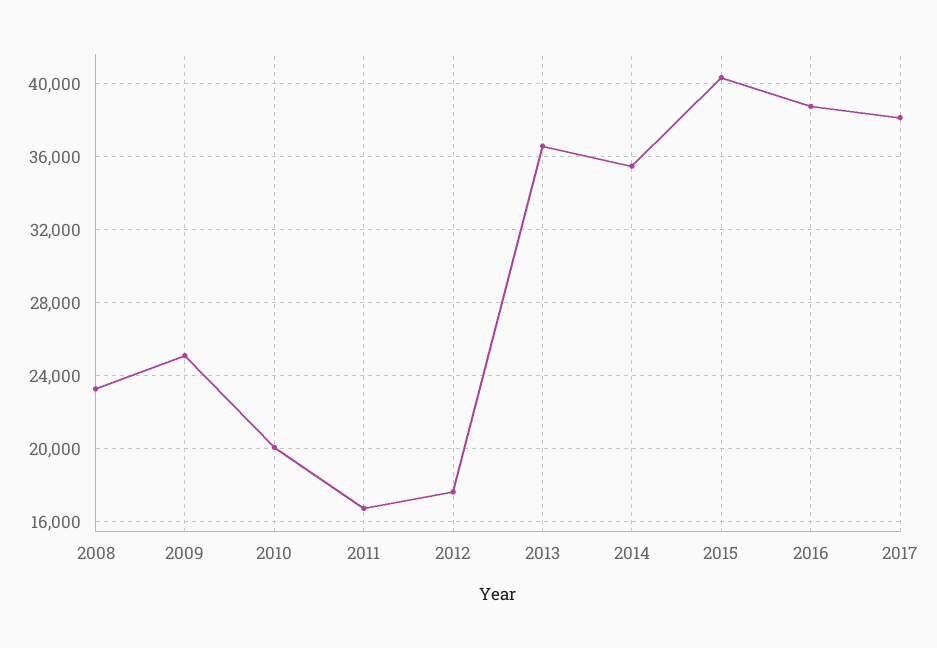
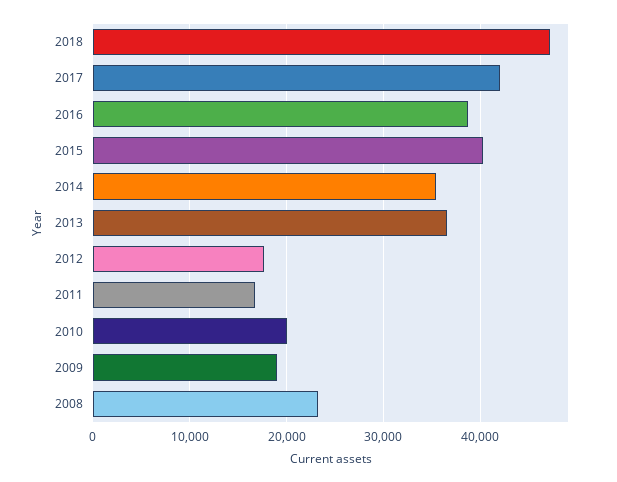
2009: 25000 -> 19000
2017: 38000 -> 42000
2018: none -> 47000

